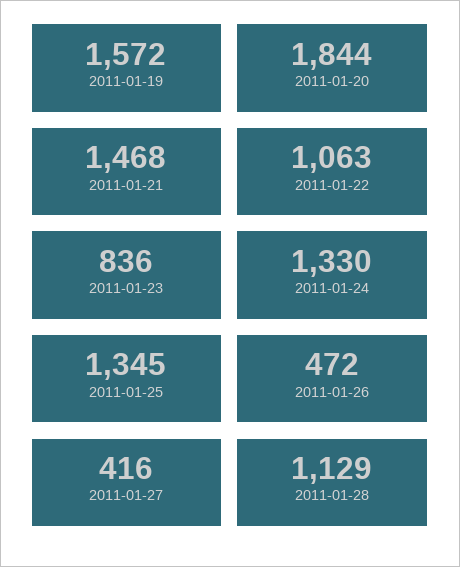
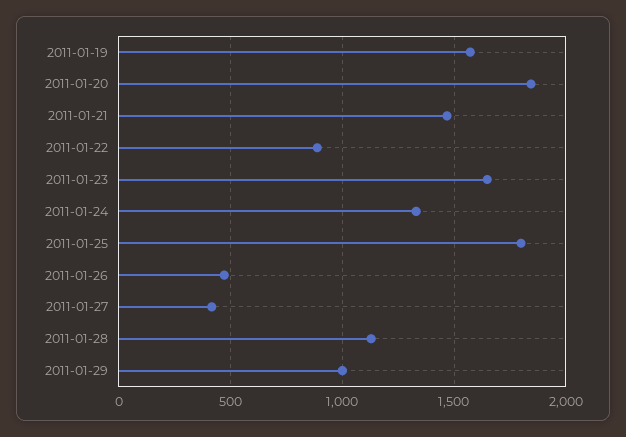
2011-01-22: 1063 -> 900
2011-01-23: 836 -> 1650
2011-01-25: 1345 -> 1800
2011-01-29: none -> 1000

